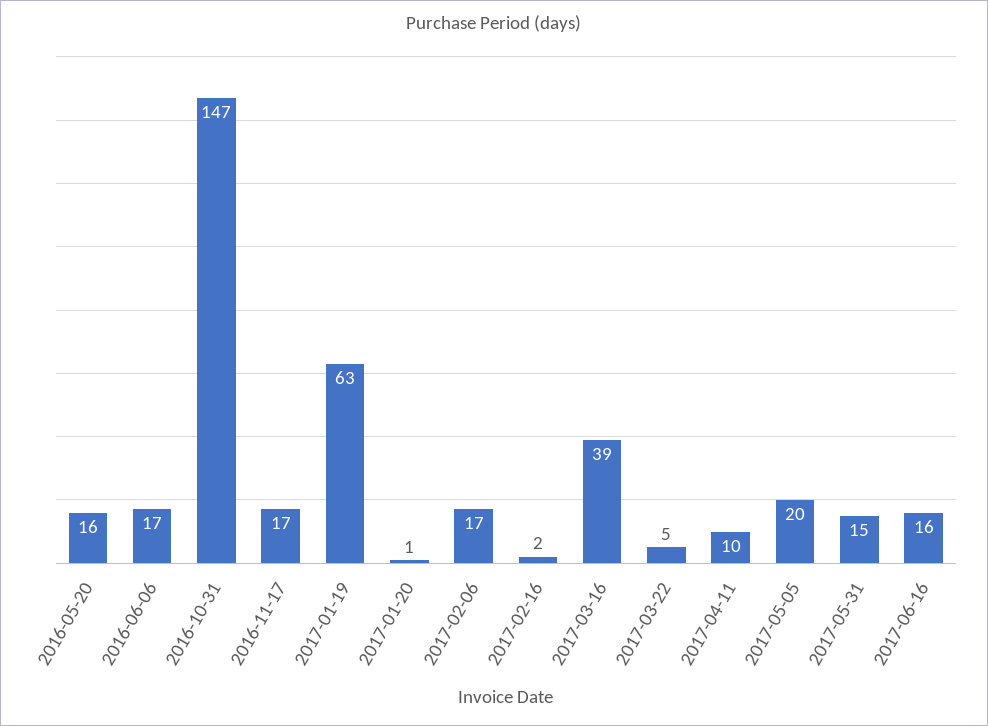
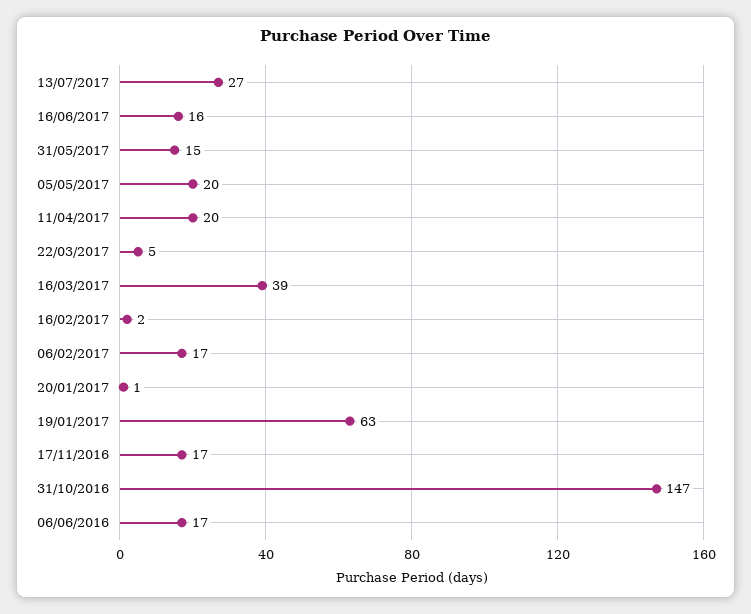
2016-05-20: 16 -> none
2017-04-11: 10 -> 20
13/07/2017: none -> 27

